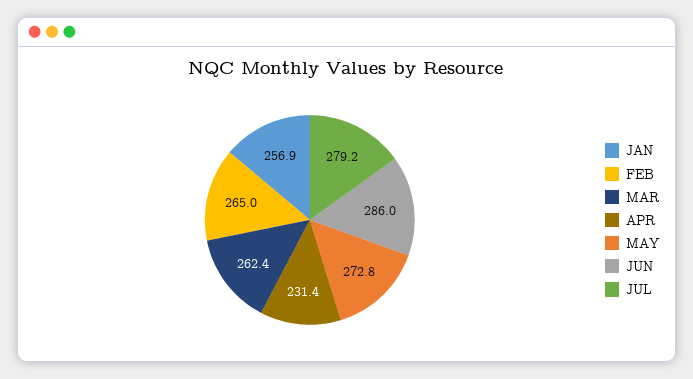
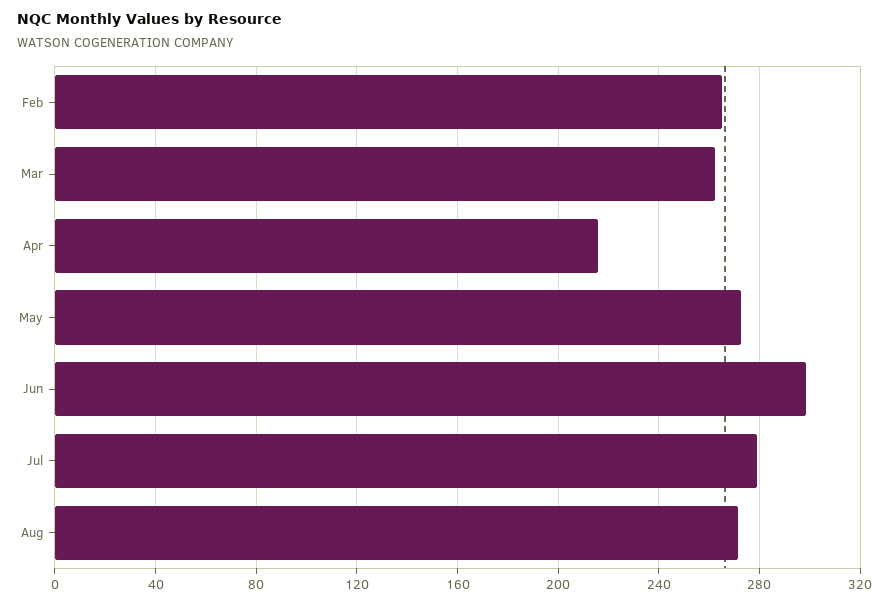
JAN: 256.9 -> none
APR: 231.4 -> 215
JUN: 286 -> 300
Aug: none -> 270

